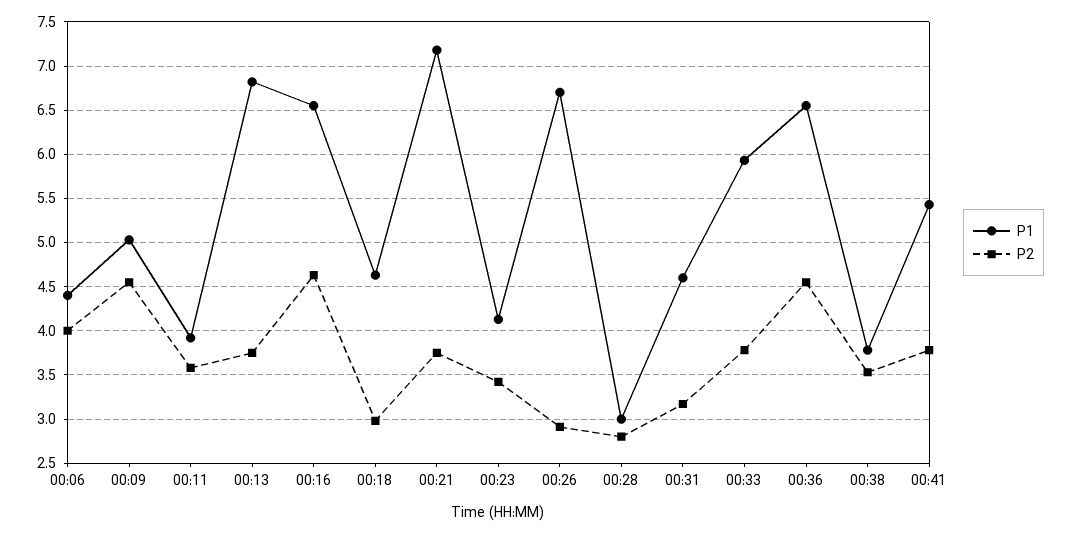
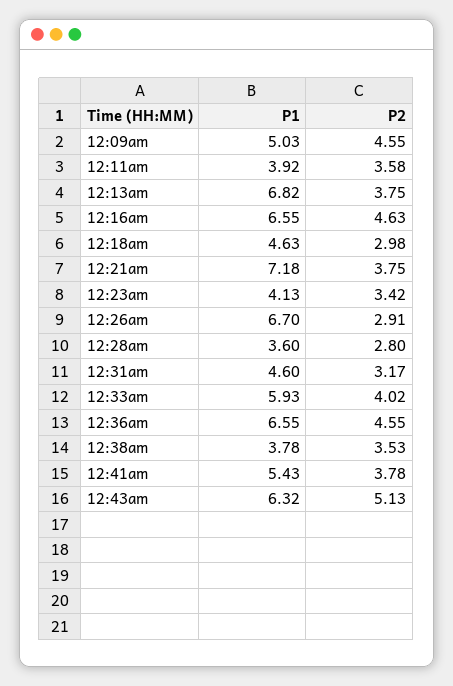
P1, 00:06: 4.4 -> none
P2, 00:06: 4 -> none
P1, 00:28: 3 -> 3.6
P2, 00:33: 3.8 -> 4.02
P1, 12:43am: none -> 6.32
P2, 12:43am: none -> 5.13

